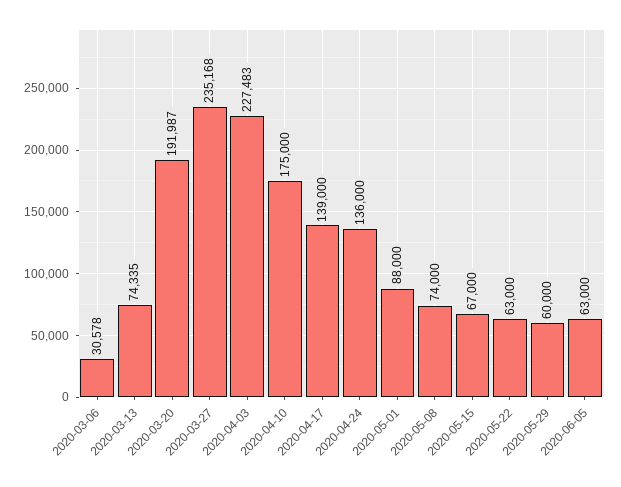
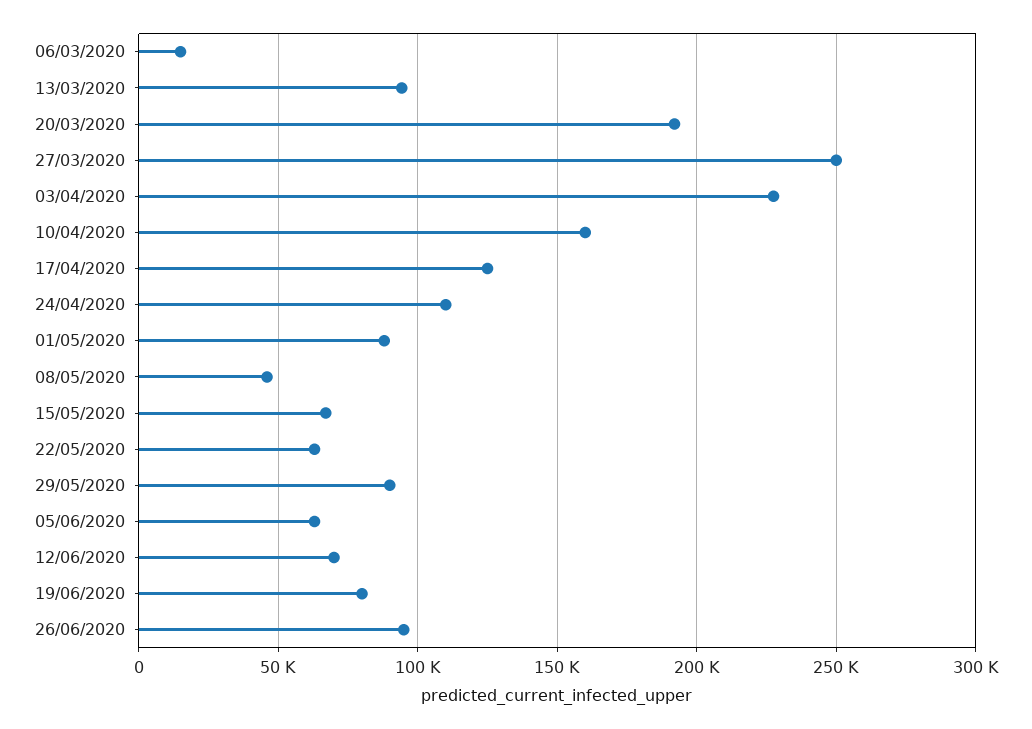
2020-03-06: 30578 -> 15000
2020-03-13: 74335 -> 95000
2020-03-27: 235168 -> 250000
2020-04-10: 175000 -> 160000
2020-04-17: 139000 -> 125000
2020-04-24: 136000 -> 110000
2020-05-08: 74000 -> 45000
2020-05-29: 60000 -> 90000
12/06/2020: none -> 70000
19/06/2020: none -> 80000
26/06/2020: none -> 95000

